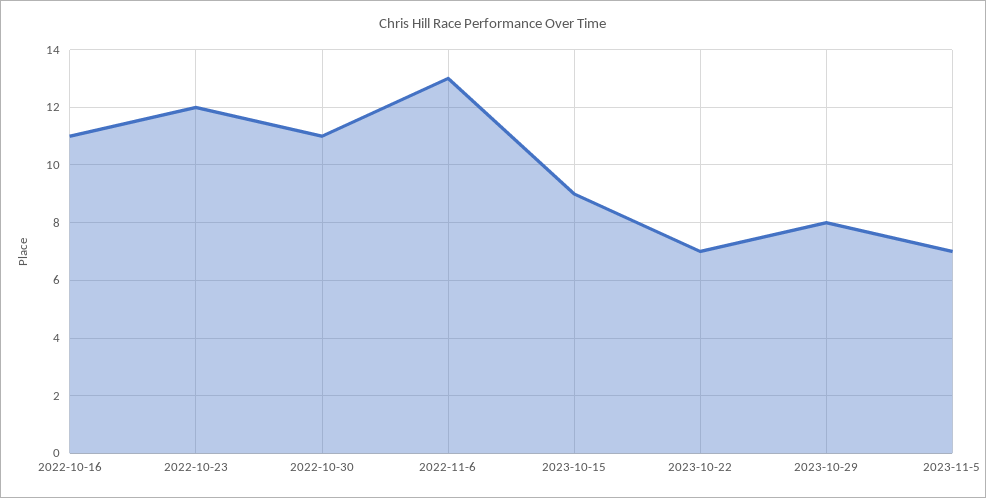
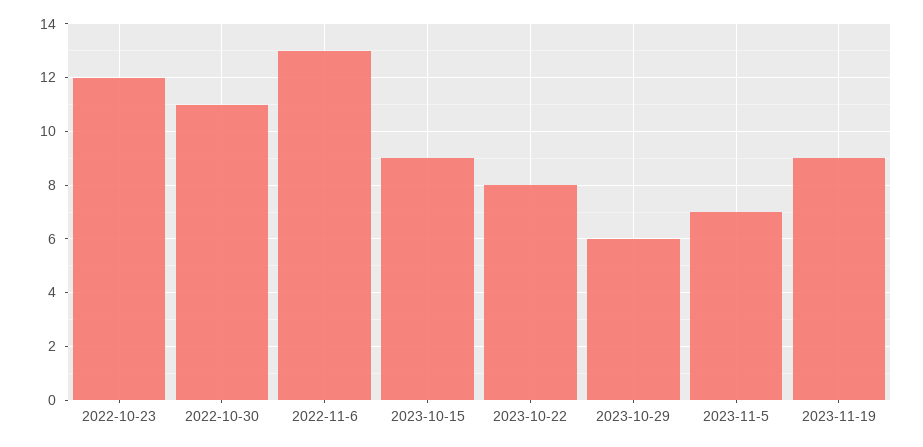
2022-10-16: 11 -> none
2023-10-22: 7 -> 8
2023-10-29: 8 -> 6
2023-11-19: none -> 9

